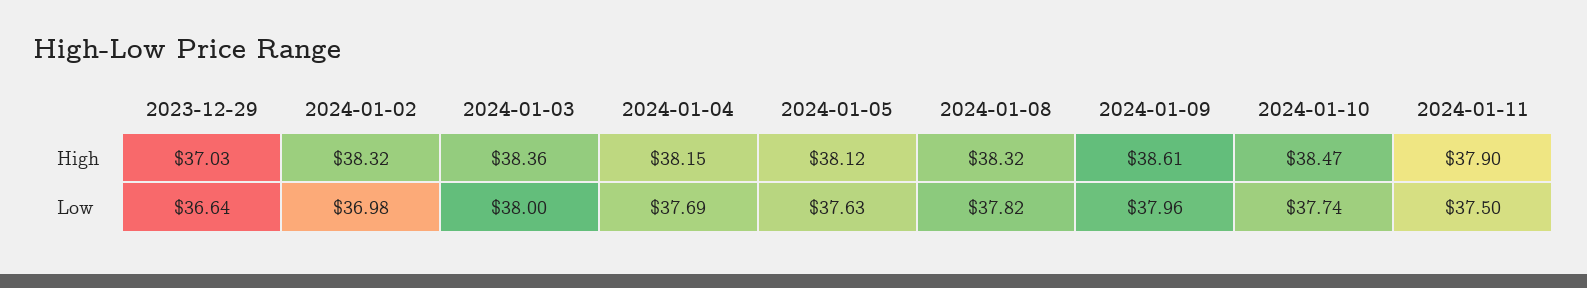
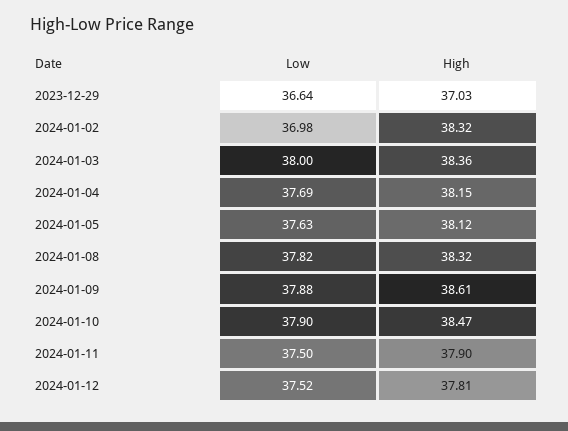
2024-01-09, Low: 37.96 -> 37.88
2024-01-10, Low: 37.74 -> 37.9
2024-01-12, Low: none -> 37.52
2024-01-12, High: none -> 37.81

